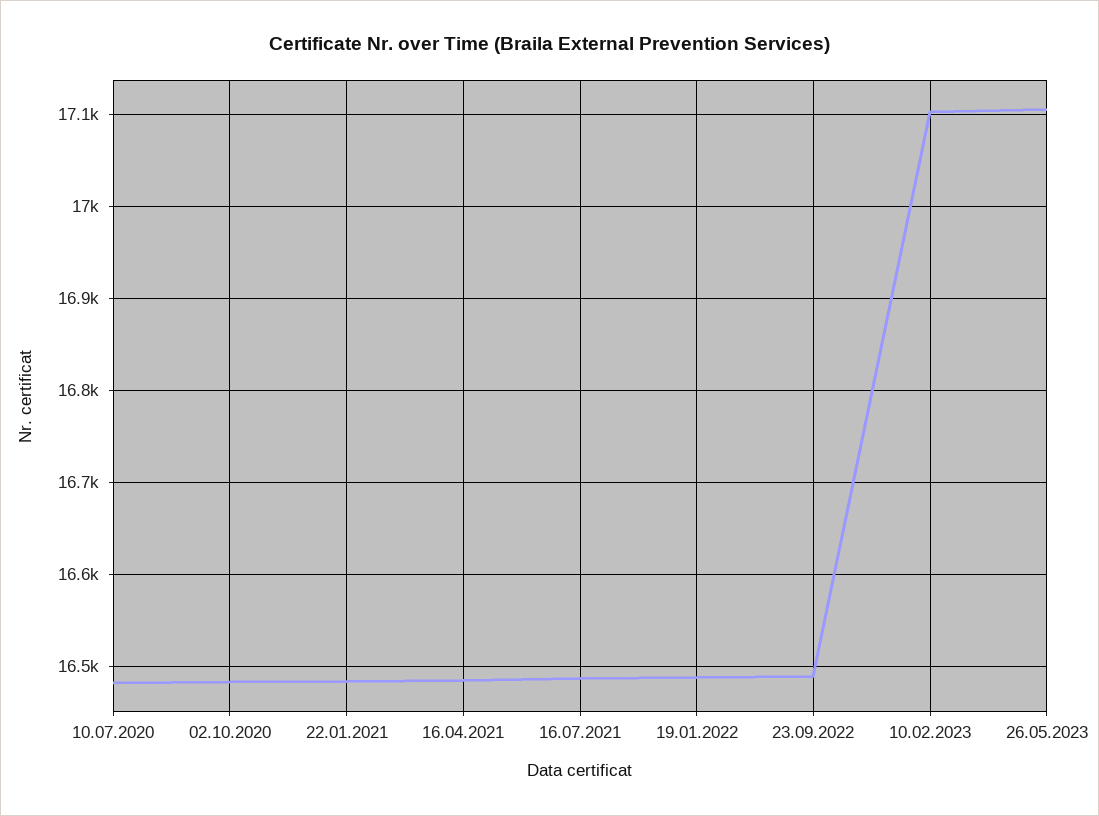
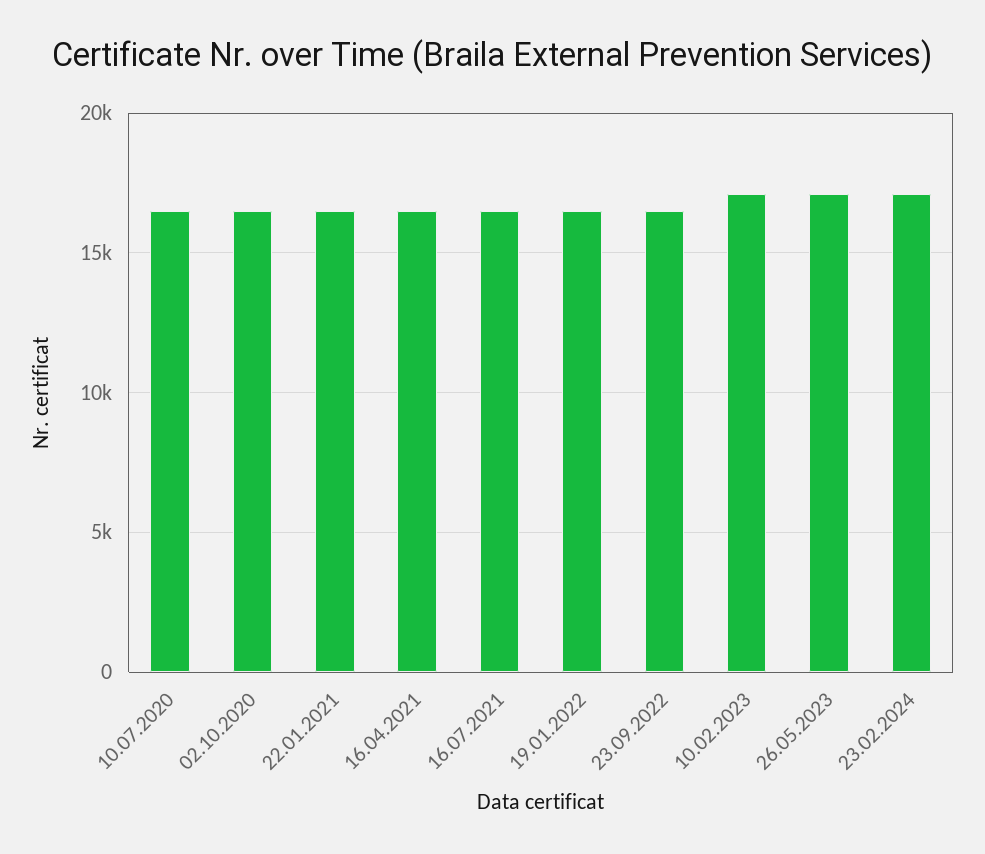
23.02.2024: none -> 17000

